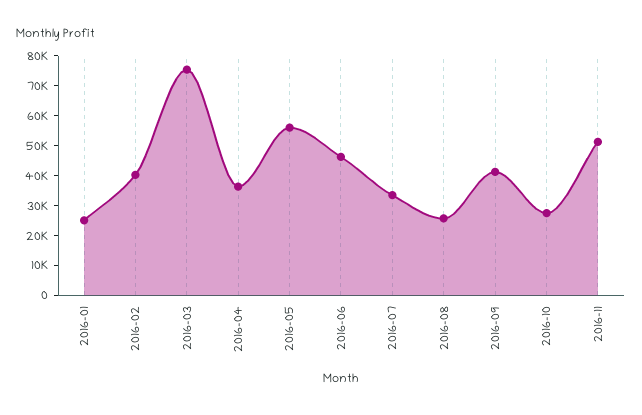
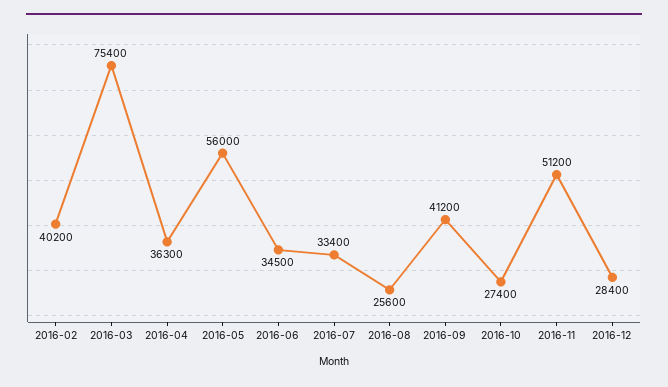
2016-01: 25000 -> none
2016-06: 45000 -> 34500
2016-12: none -> 28400

